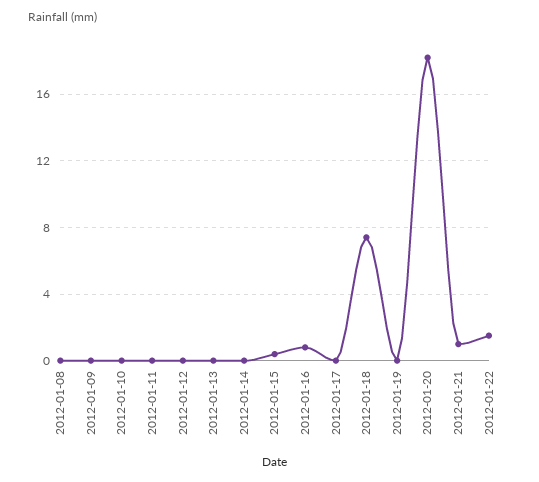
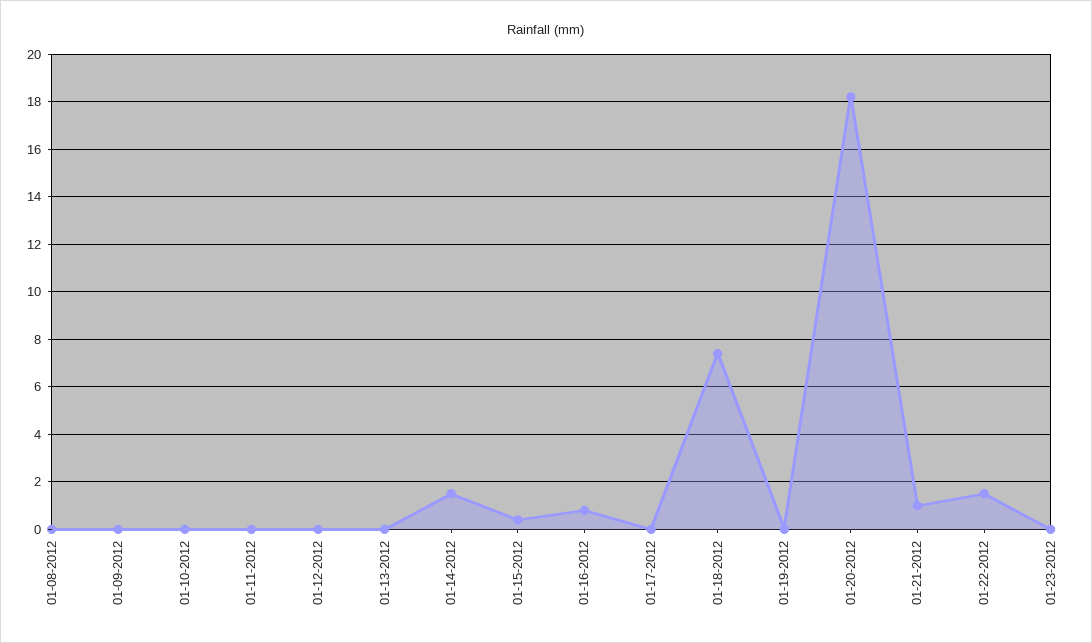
2012-01-14: 0 -> 1.5
01-23-2012: none -> 0

